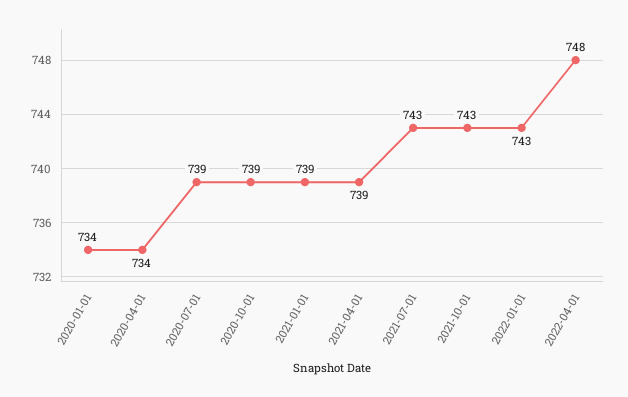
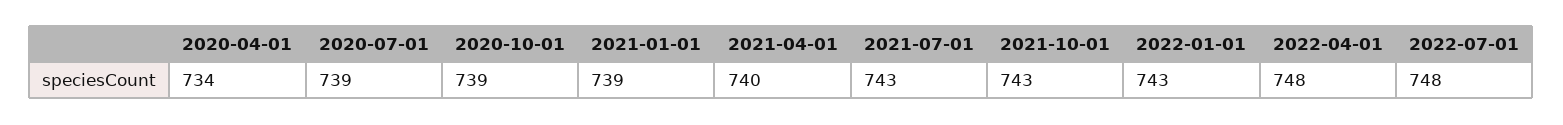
2020-01-01: 734 -> none
2021-04-01: 739 -> 740
2022-07-01: none -> 748

